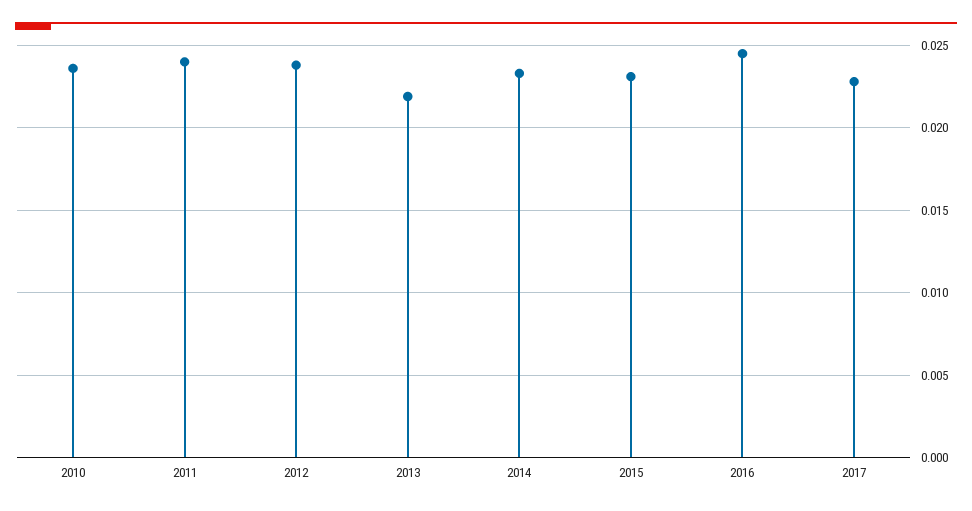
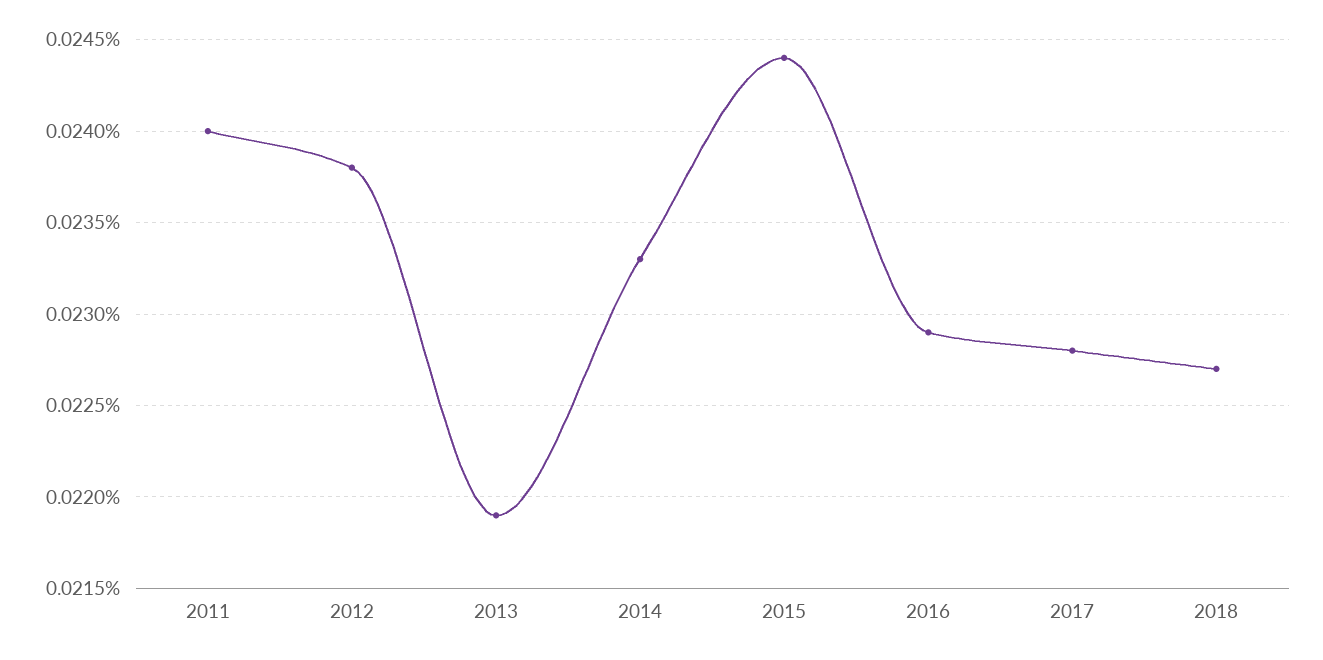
2010: 0.0235 -> none
2015: 0.023 -> 0.0244
2016: 0.0245 -> 0.0229
2018: none -> 0.0227

